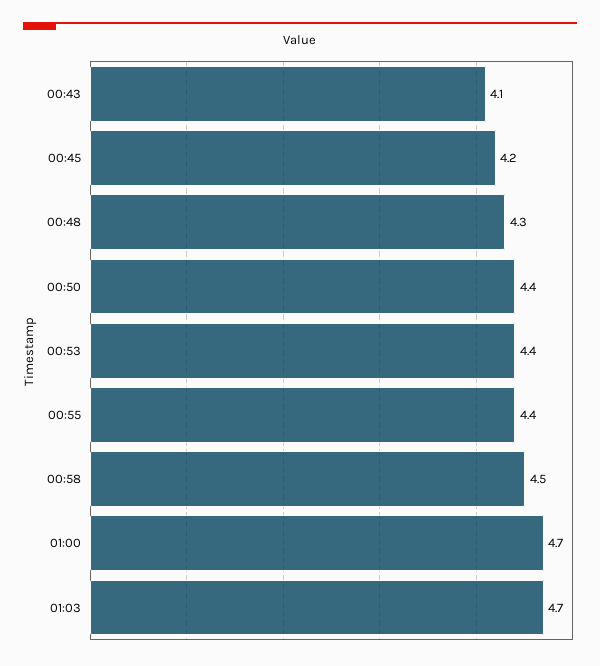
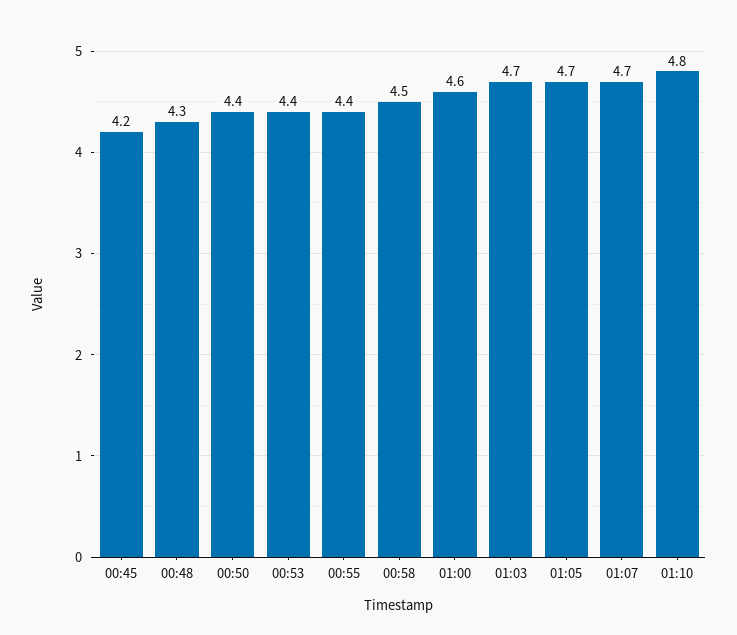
00:43: 4.1 -> none
01:00: 4.7 -> 4.6
01:05: none -> 4.7
01:07: none -> 4.7
01:10: none -> 4.8

